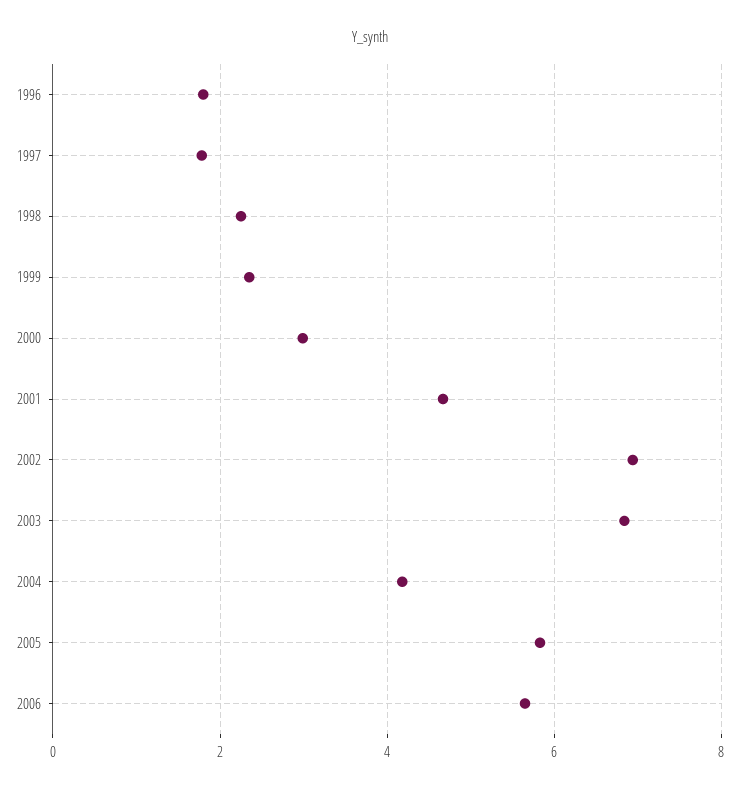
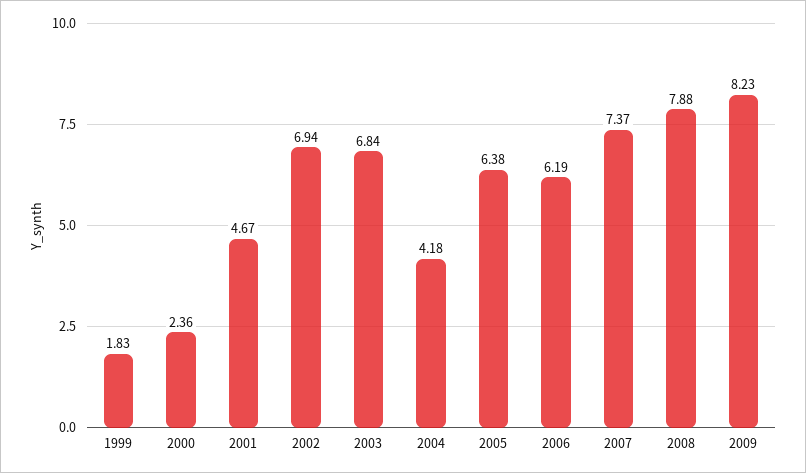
1996: 1.8 -> none
1997: 1.8 -> none
1998: 2.2 -> none
1999: 2.4 -> 1.83
2000: 3 -> 2.36
2005: 5.8 -> 6.38
2006: 5.6 -> 6.19
2007: none -> 7.37
2008: none -> 7.88
2009: none -> 8.23

